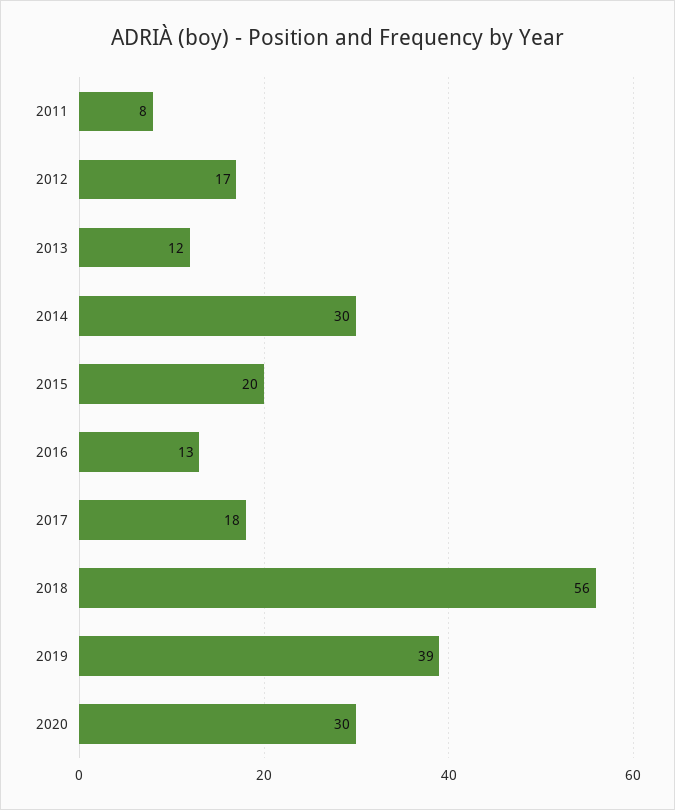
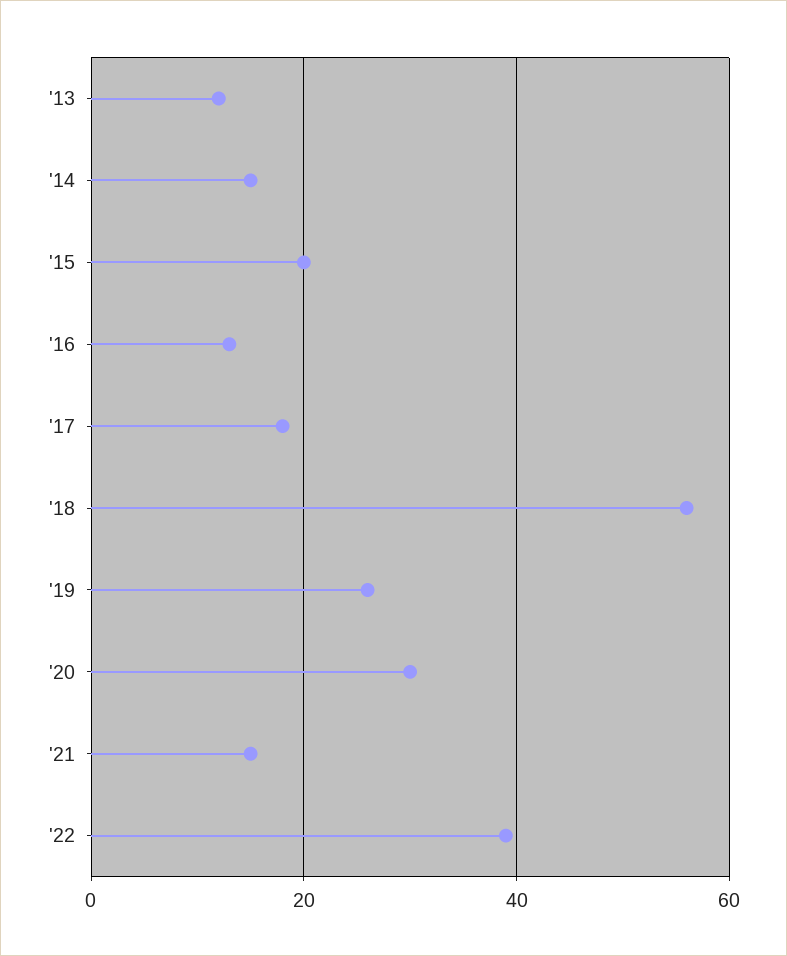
2011: 8 -> none
2012: 17 -> none
2014: 30 -> 15
2019: 39 -> 25
'21: none -> 15
'22: none -> 40

